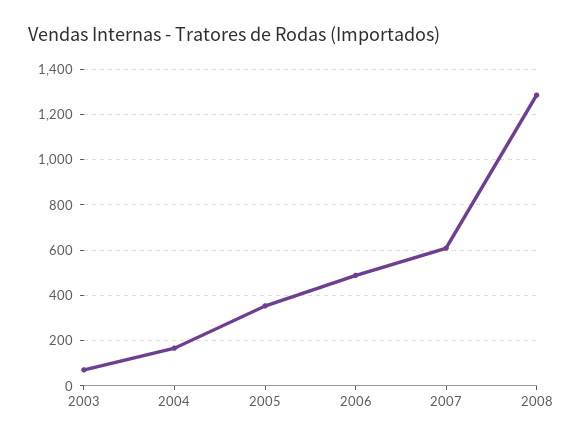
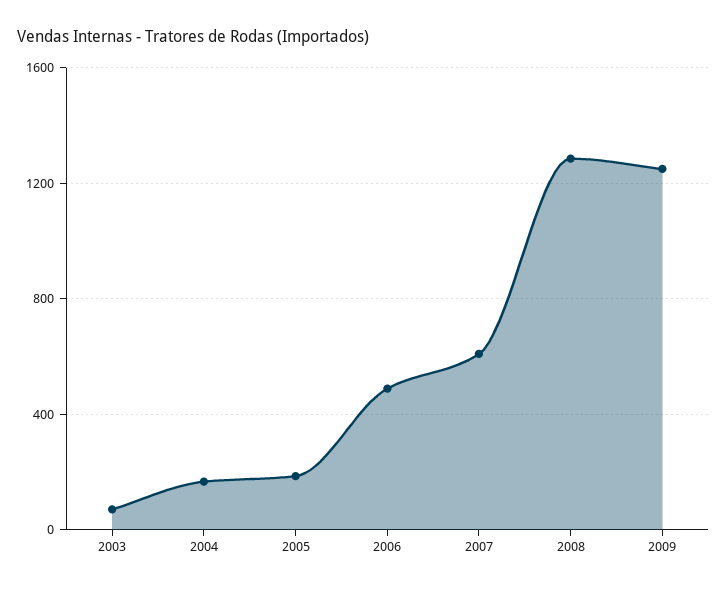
2005: 350 -> 200
2009: none -> 1250

